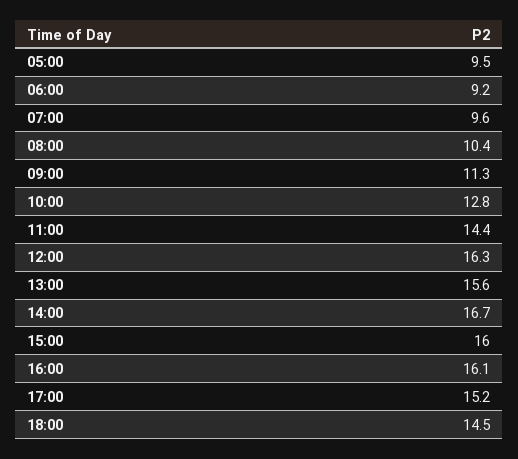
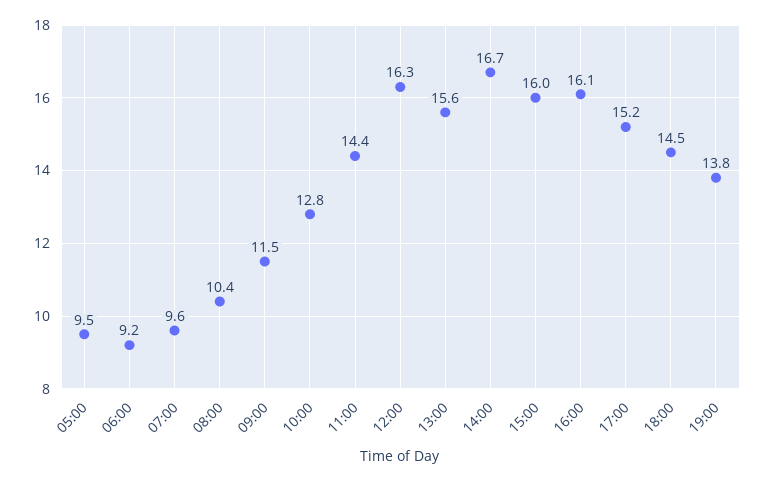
09:00: 11.3 -> 11.5
19:00: none -> 13.8

